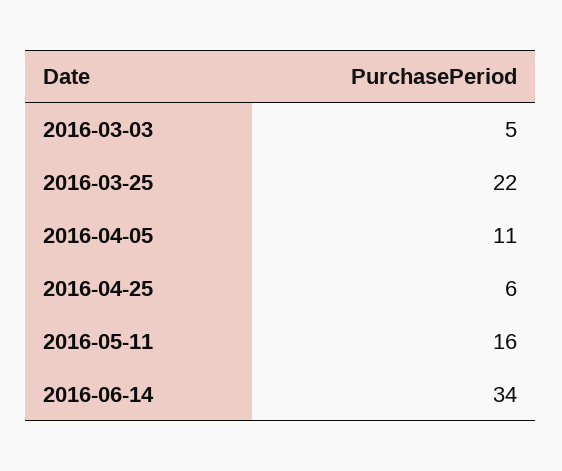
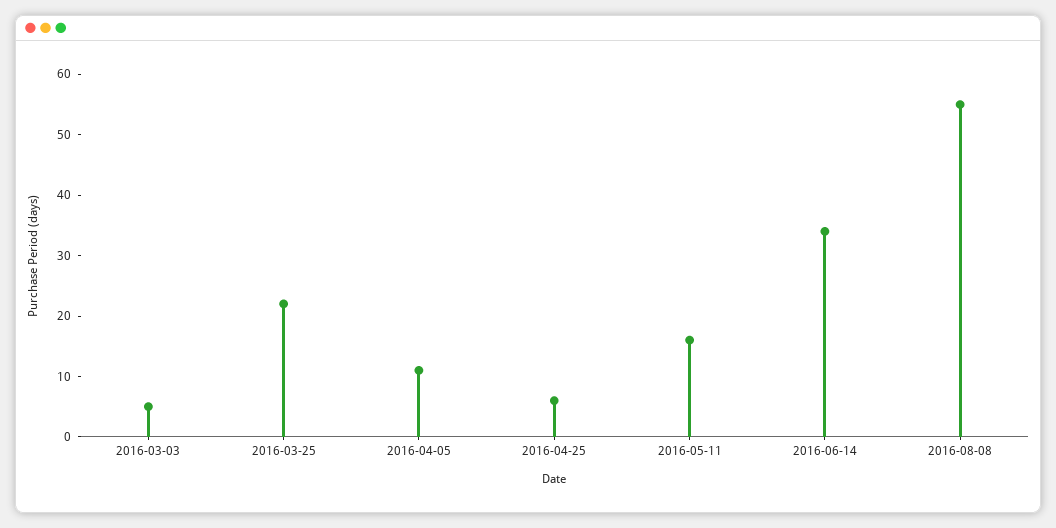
2016-08-08: none -> 55

